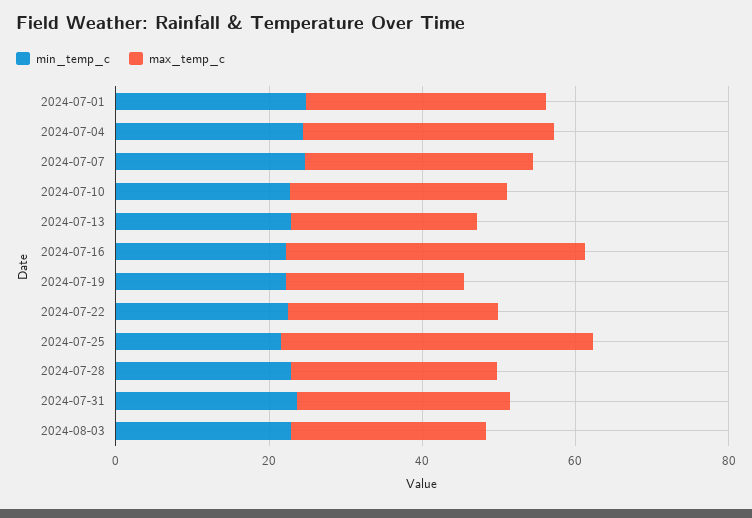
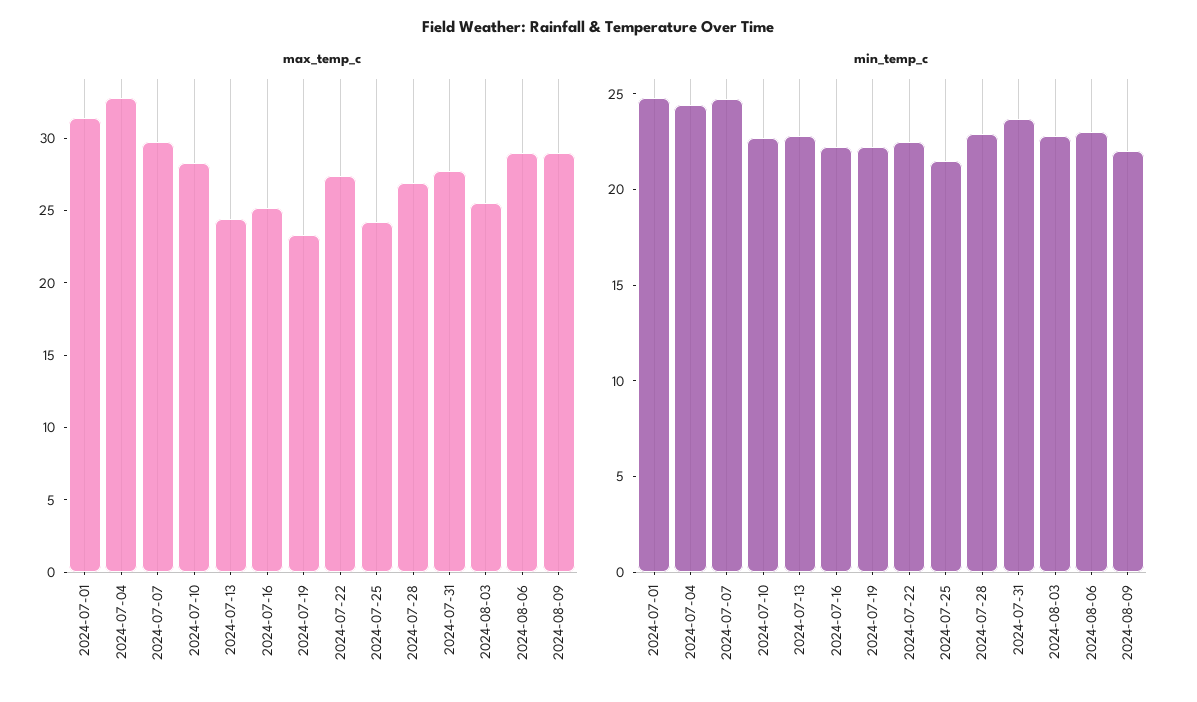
max_temp_c, 2024-07-16: 40 -> 25
max_temp_c, 2024-07-25: 40 -> 24
max_temp_c, 2024-08-06: none -> 29
max_temp_c, 2024-08-09: none -> 29
min_temp_c, 2024-08-06: none -> 23
min_temp_c, 2024-08-09: none -> 22

